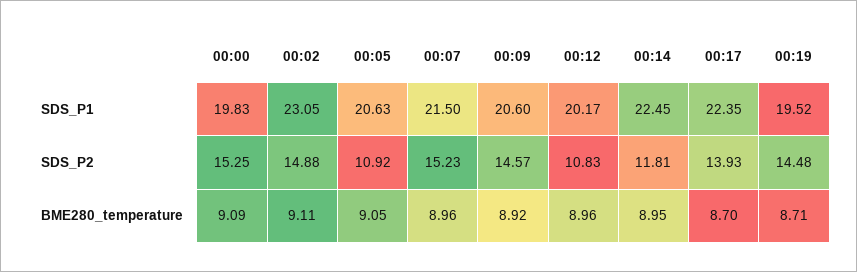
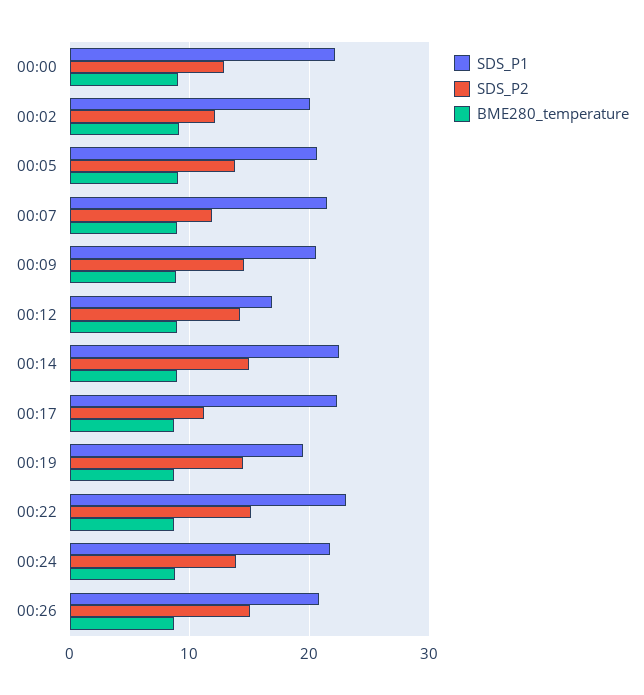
SDS_P1, 00:00: 19.83 -> 22
SDS_P1, 00:02: 23.05 -> 20
SDS_P1, 00:12: 20.17 -> 17
SDS_P2, 00:00: 15.25 -> 13
SDS_P2, 00:02: 14.88 -> 12
SDS_P2, 00:05: 10.92 -> 14
SDS_P2, 00:07: 15.23 -> 12
SDS_P2, 00:12: 10.83 -> 14
SDS_P2, 00:14: 11.81 -> 15
SDS_P2, 00:17: 13.93 -> 11
SDS_P1, 00:22: none -> 23
SDS_P2, 00:22: none -> 15
BME280_temperature, 00:22: none -> 9
SDS_P1, 00:24: none -> 22
SDS_P2, 00:24: none -> 14
BME280_temperature, 00:24: none -> 9
SDS_P1, 00:26: none -> 21
SDS_P2, 00:26: none -> 15
BME280_temperature, 00:26: none -> 9

